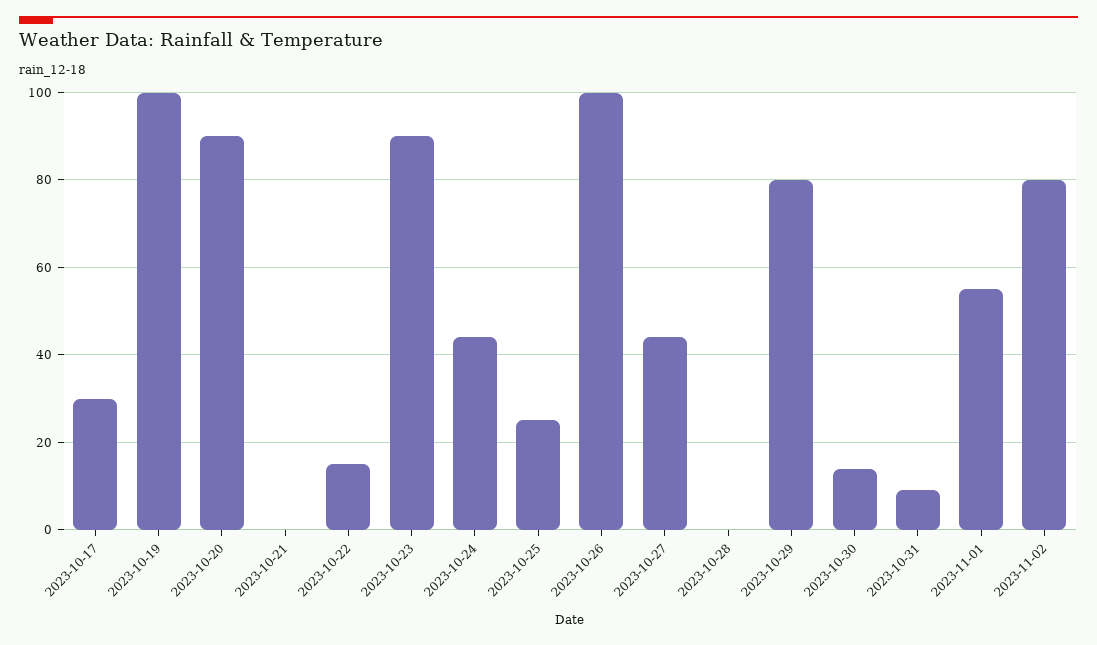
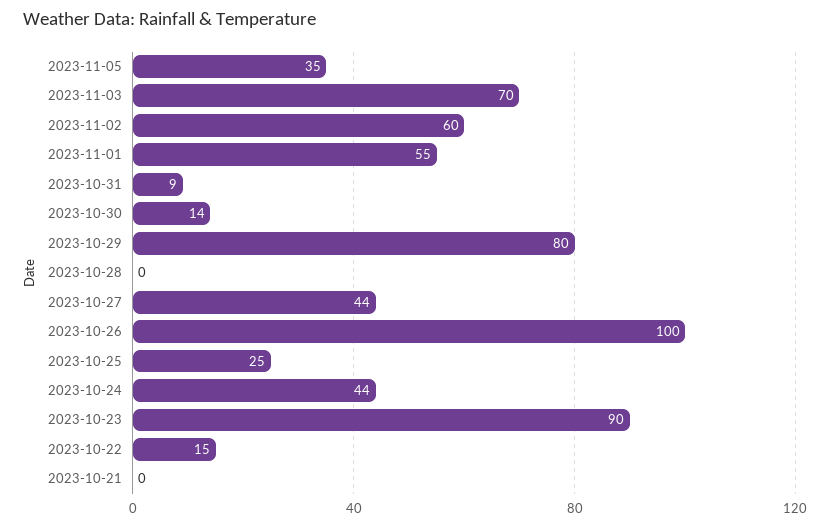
2023-10-17: 30 -> none
2023-10-19: 100 -> none
2023-10-20: 90 -> none
2023-11-02: 80 -> 60
2023-11-05: none -> 35
2023-11-03: none -> 70

